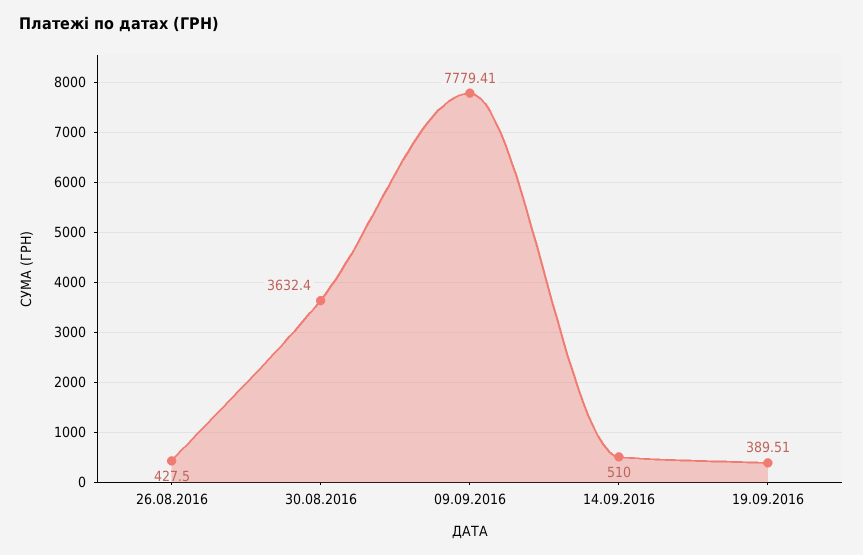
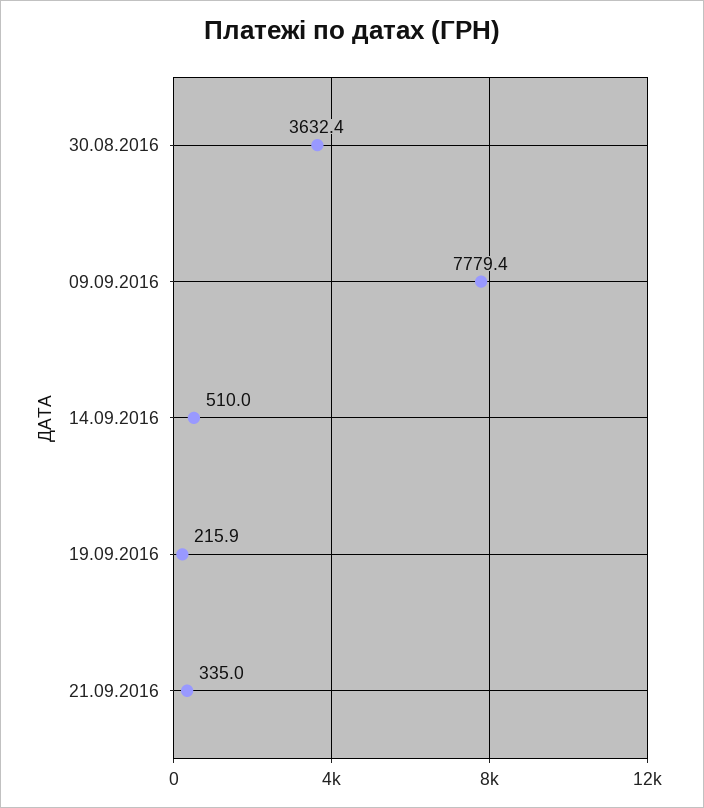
26.08.2016: 427.5 -> none
19.09.2016: 389.51 -> 215.9
21.09.2016: none -> 335

